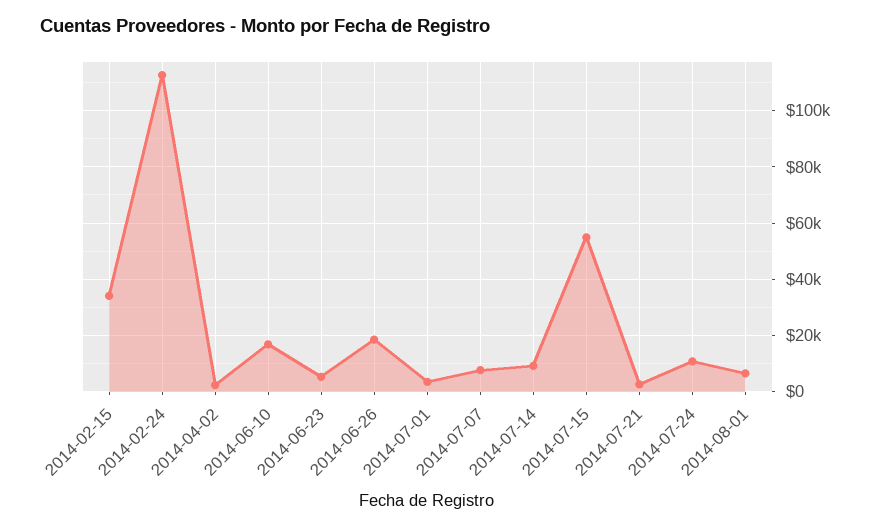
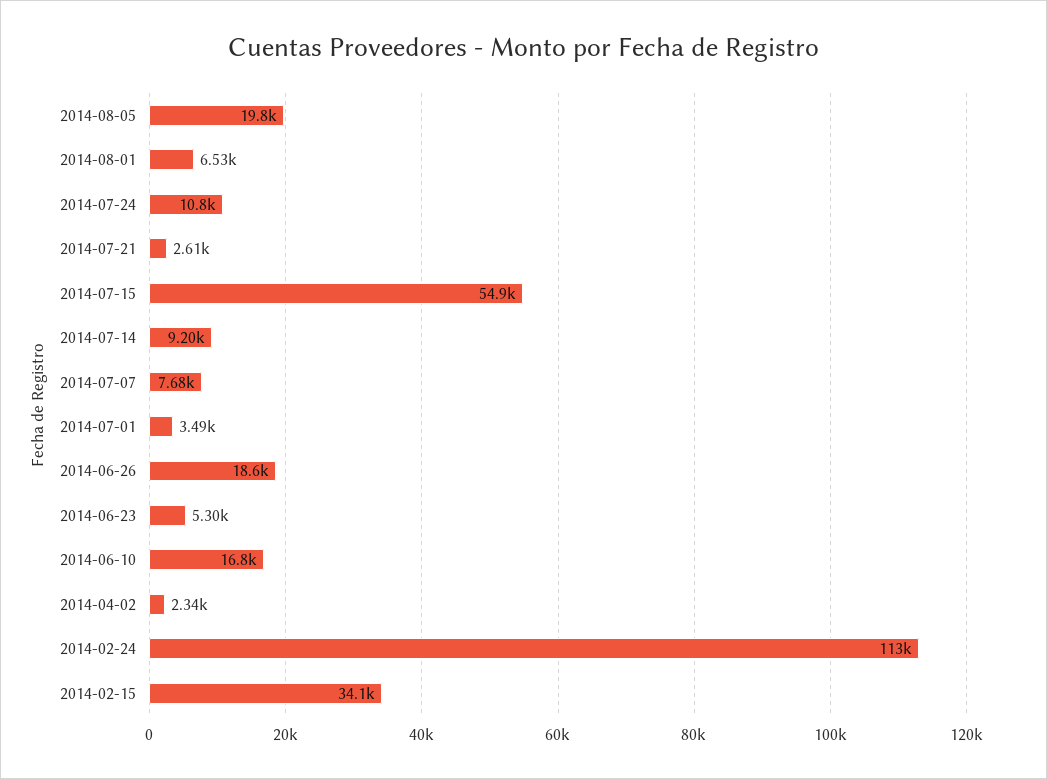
2014-08-05: none -> 19800

